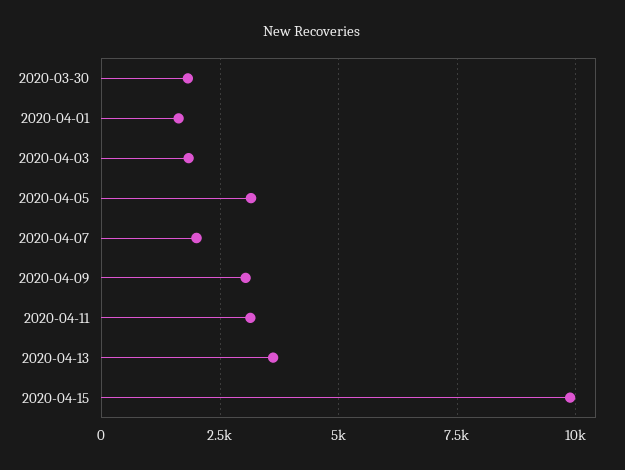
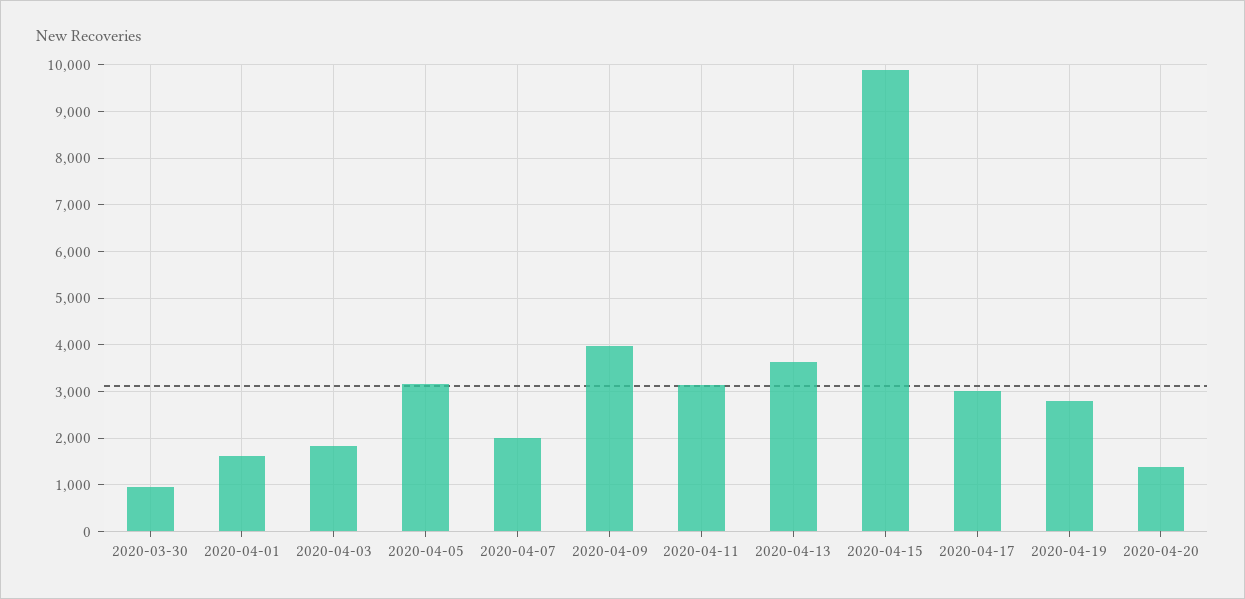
2020-03-30: 1750 -> 1000
2020-04-09: 3000 -> 4000
2020-04-17: none -> 3000
2020-04-19: none -> 2800
2020-04-20: none -> 1400

